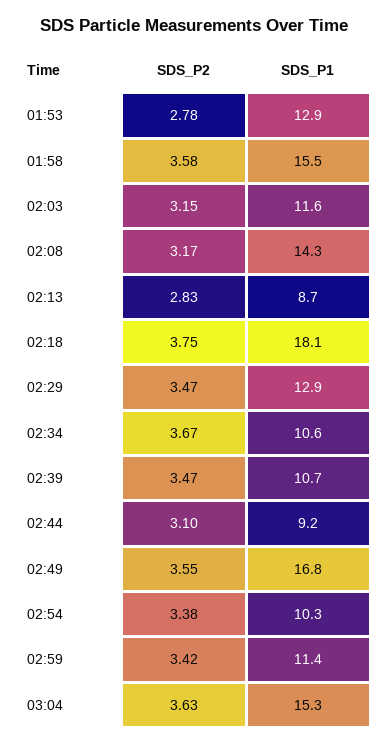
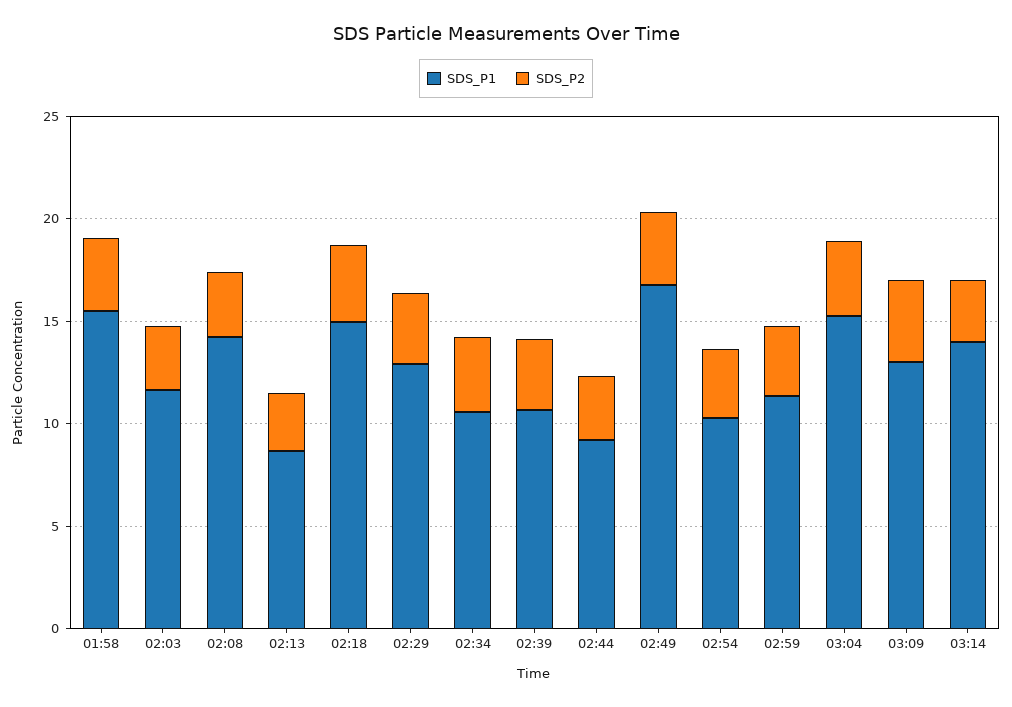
SDS_P2, 01:53: 2.78 -> none
SDS_P1, 01:53: 12.9 -> none
SDS_P1, 02:18: 18.1 -> 15
SDS_P1, 03:09: none -> 13
SDS_P2, 03:09: none -> 4
SDS_P1, 03:14: none -> 14
SDS_P2, 03:14: none -> 3

